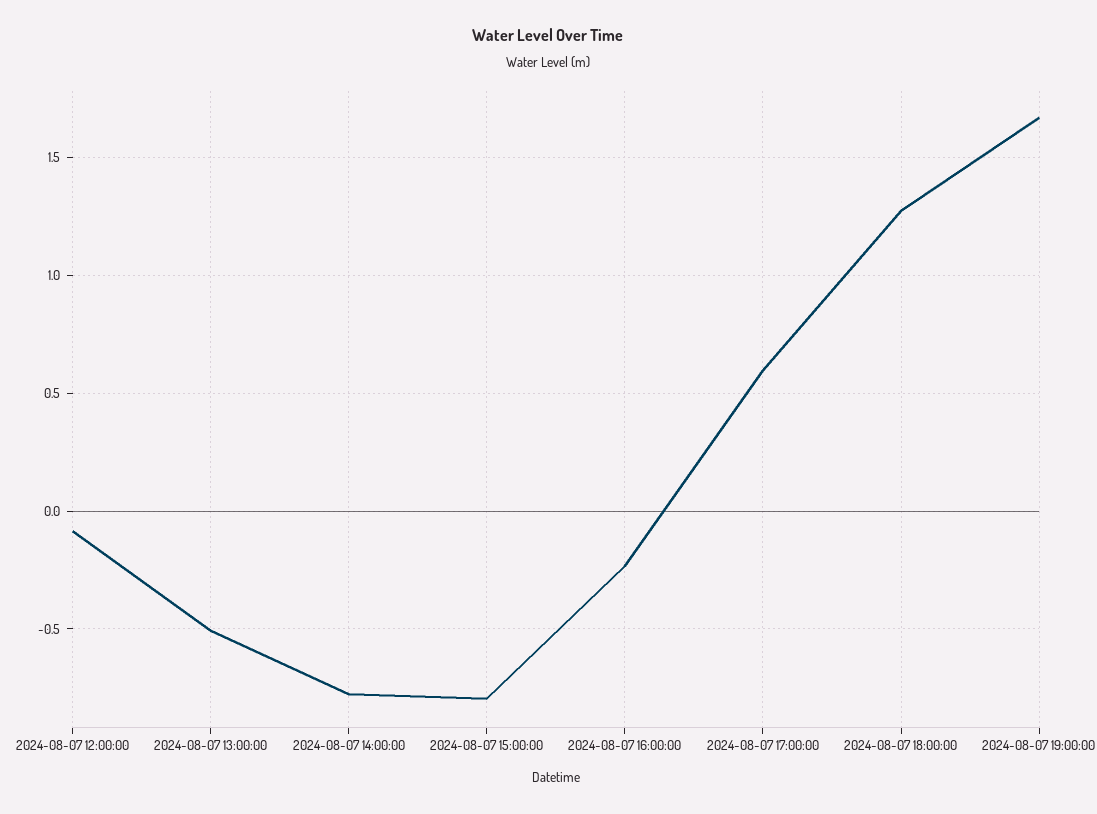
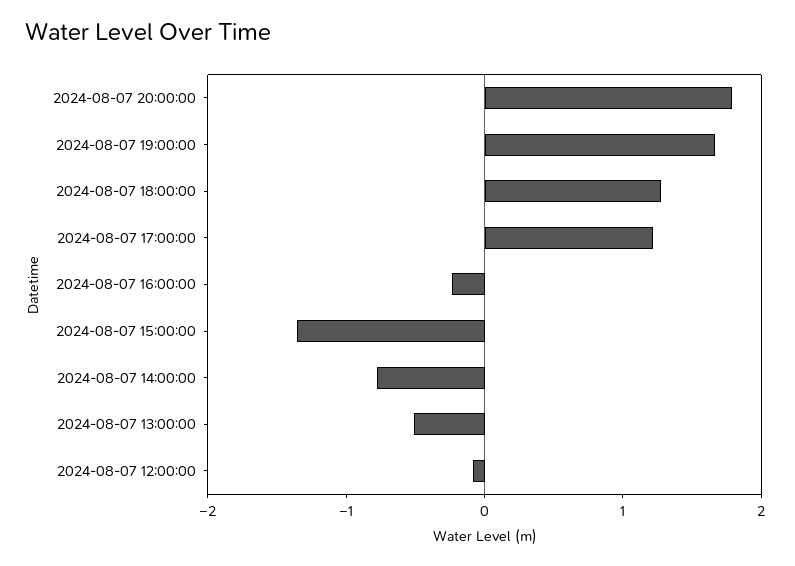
2024-08-07 15:00:00: -0.8 -> -1.4
2024-08-07 17:00:00: 0.6 -> 1.2
2024-08-07 20:00:00: none -> 1.8

